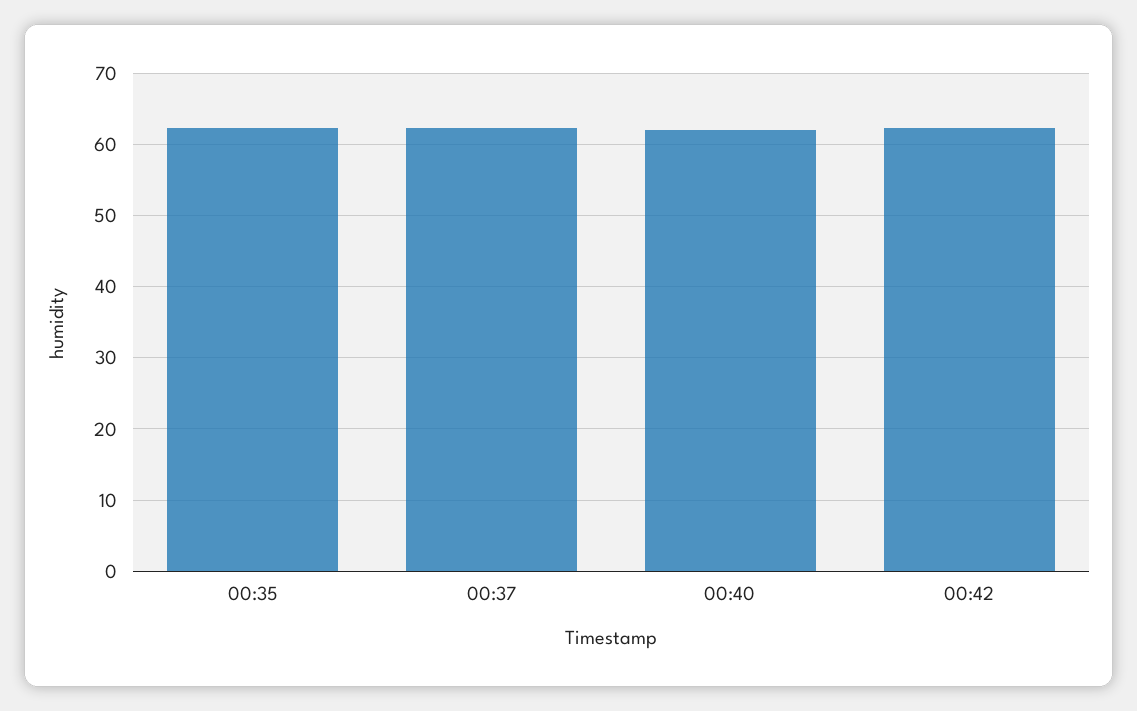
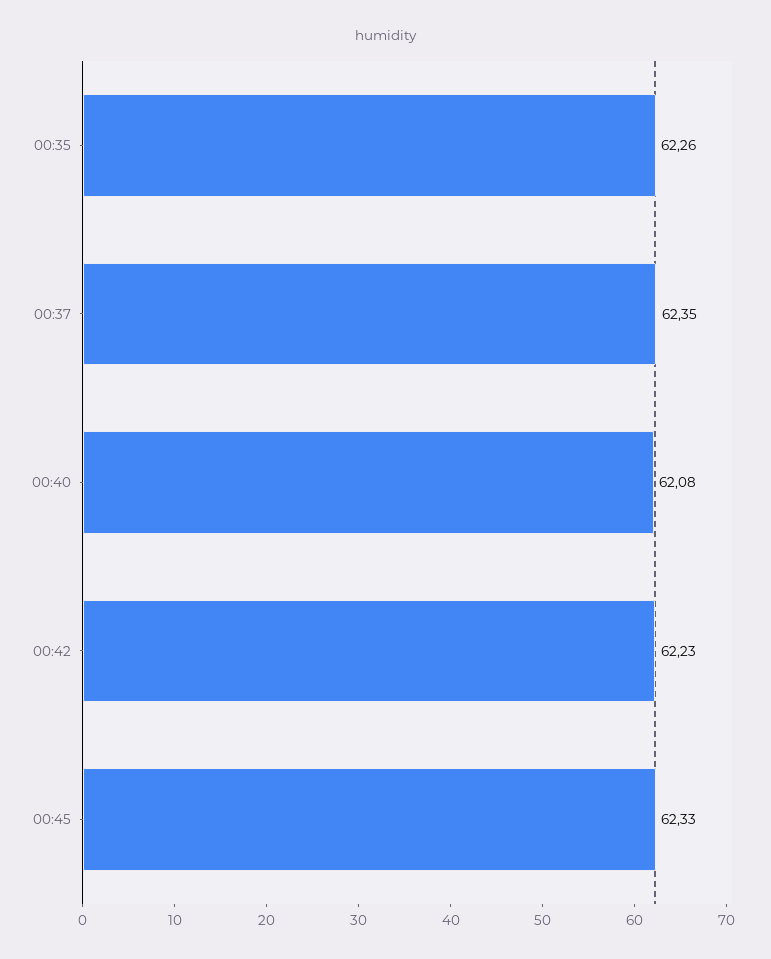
00:45: none -> 62.33

